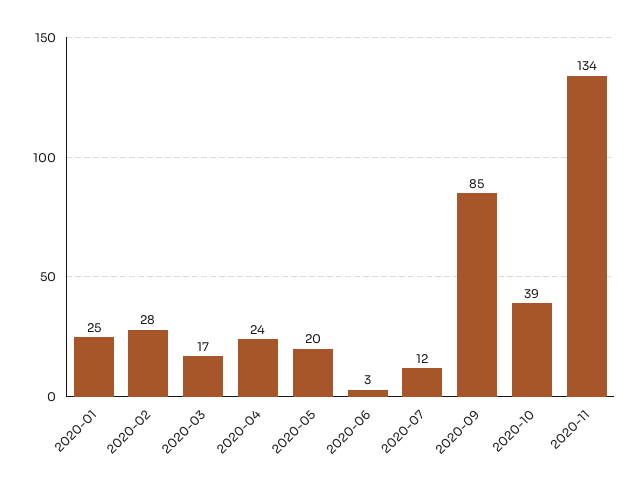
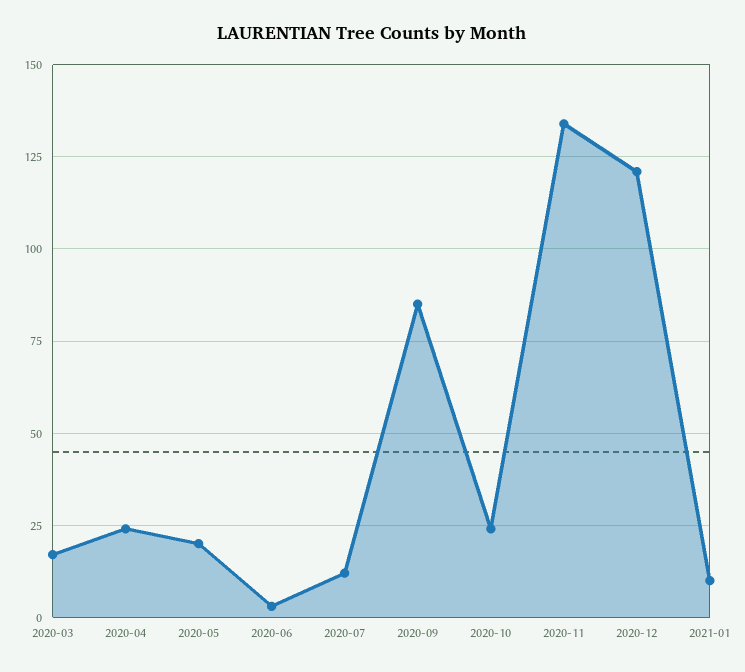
2020-01: 25 -> none
2020-02: 28 -> none
2020-10: 39 -> 25
2020-12: none -> 120
2021-01: none -> 10

